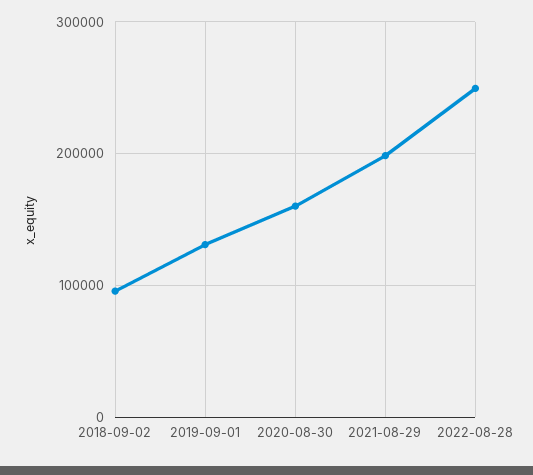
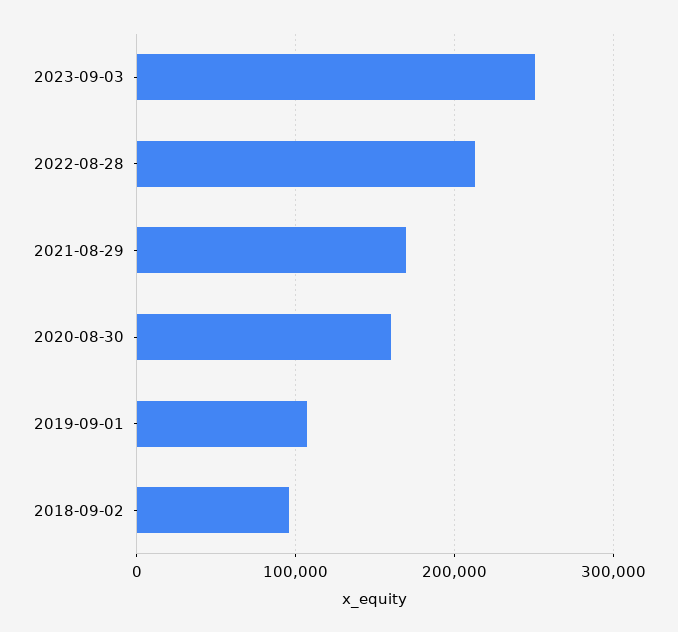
2019-09-01: 130000 -> 110000
2021-08-29: 200000 -> 170000
2022-08-28: 250000 -> 210000
2023-09-03: none -> 250000

